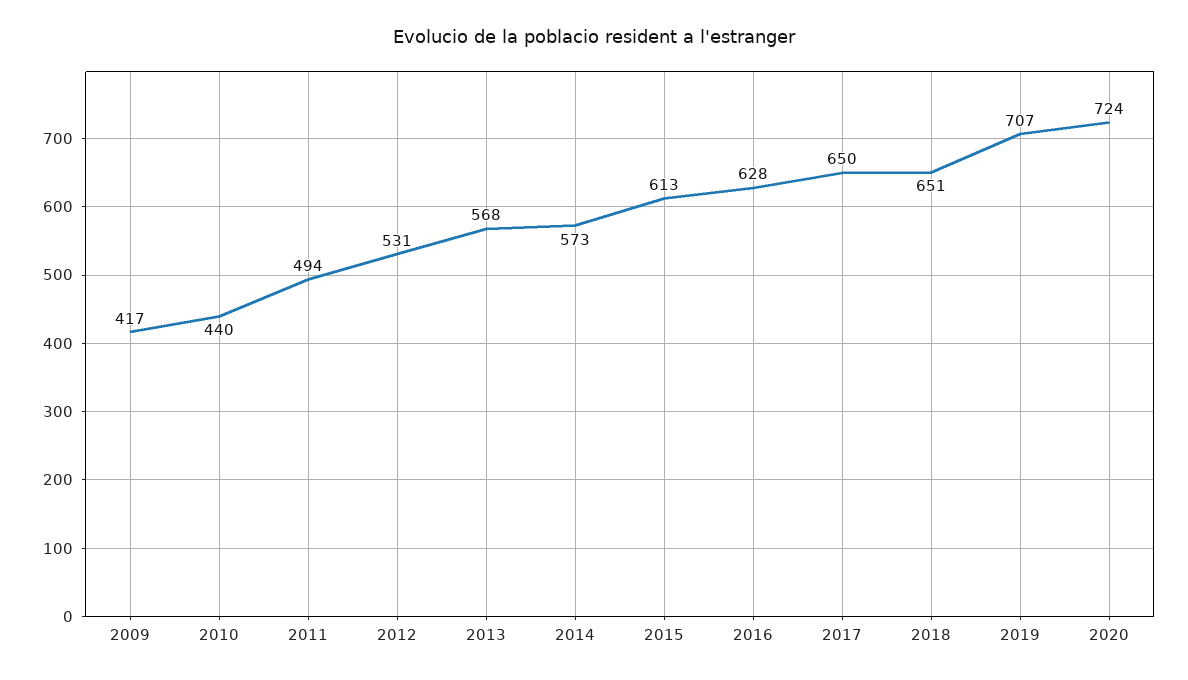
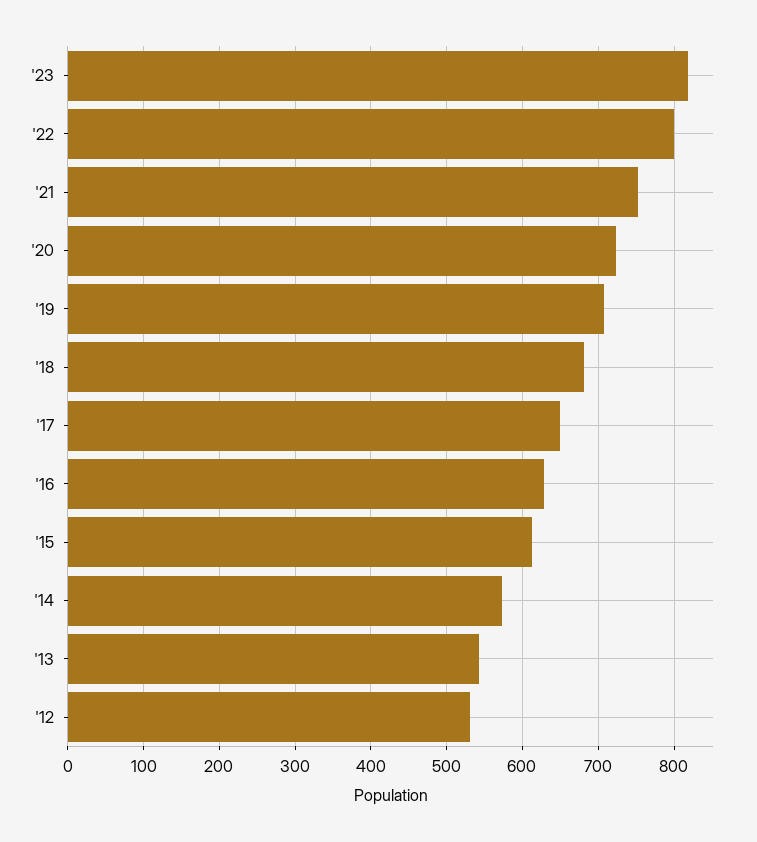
2009: 417 -> none
2010: 440 -> none
2011: 494 -> none
2013: 568 -> 540
2018: 651 -> 680
'23: none -> 820
'22: none -> 800
'21: none -> 750

